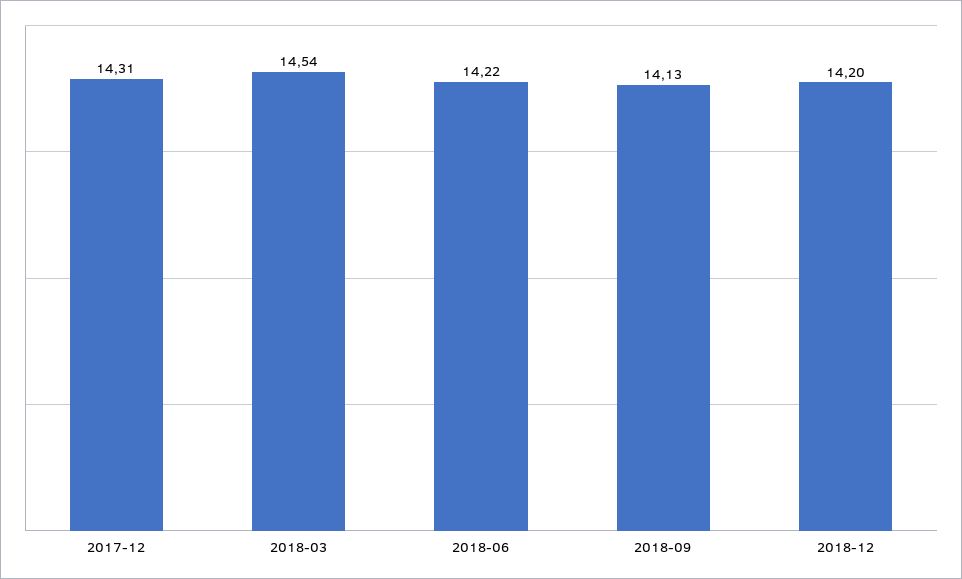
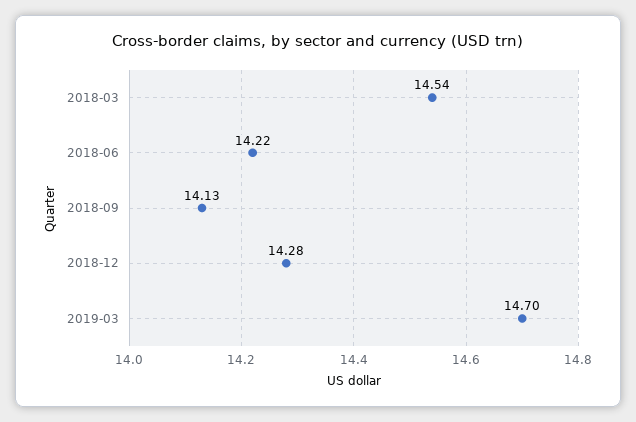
2017-12: 14.31 -> none
2018-12: 14.2 -> 14.28
2019-03: none -> 14.7

